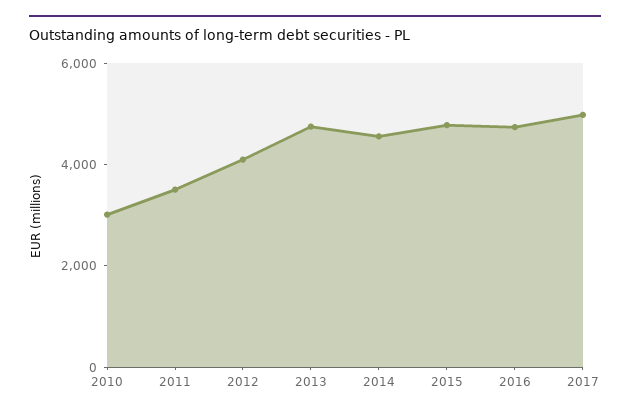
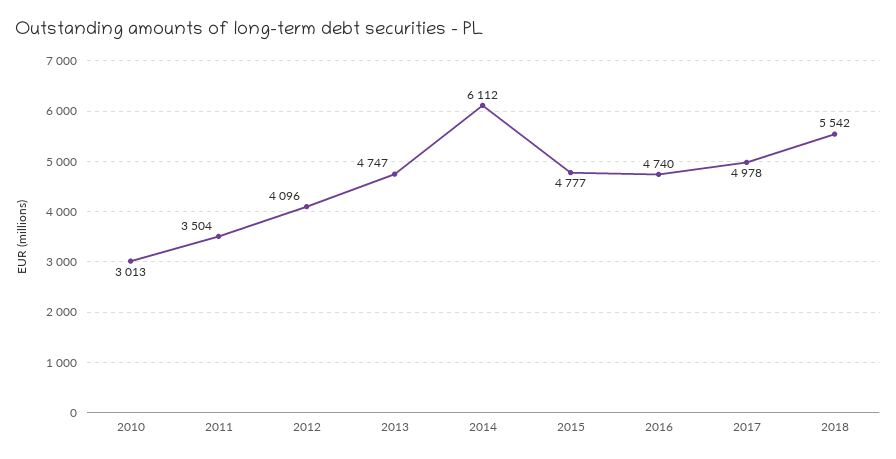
2014: 4500 -> 6112
2018: none -> 5542

